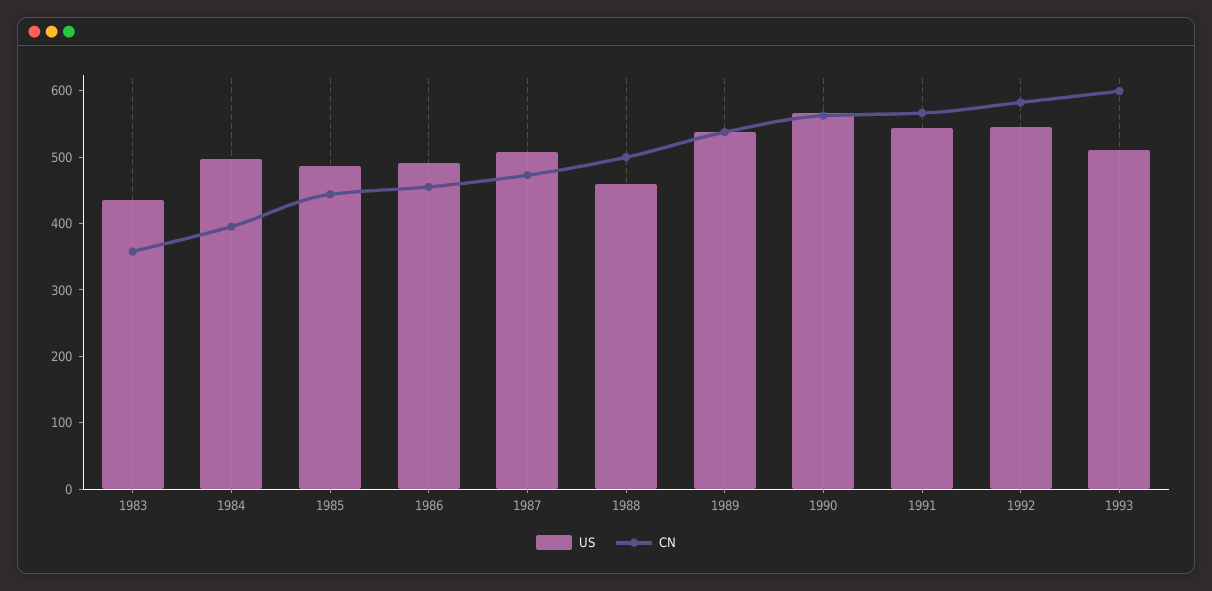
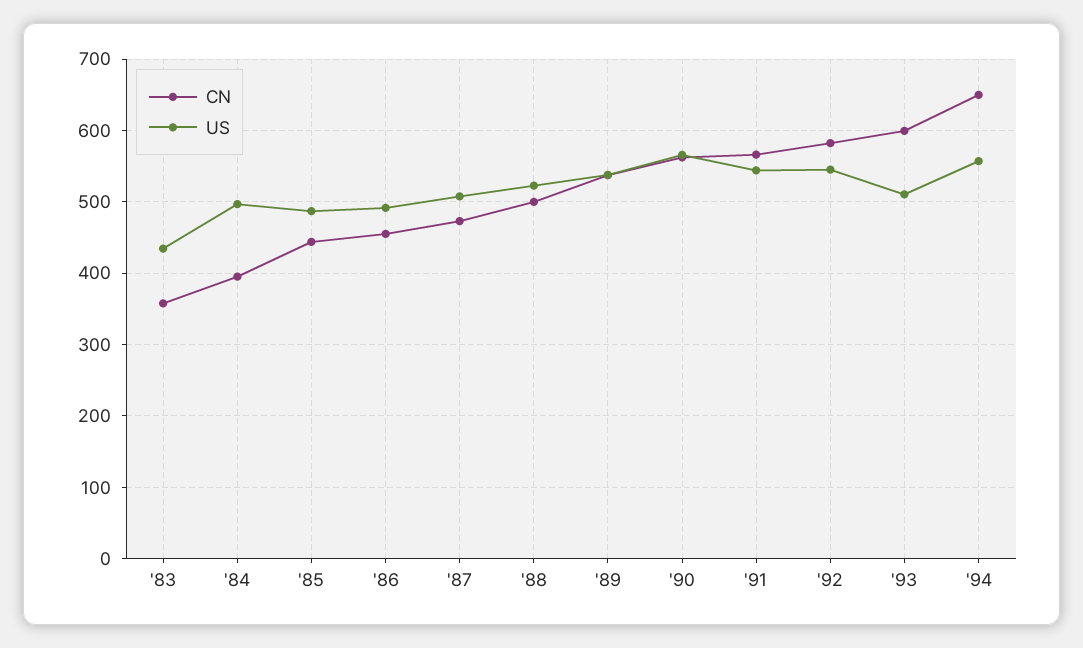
US, 1988: 460 -> 520
CN, '94: none -> 650
US, '94: none -> 560

